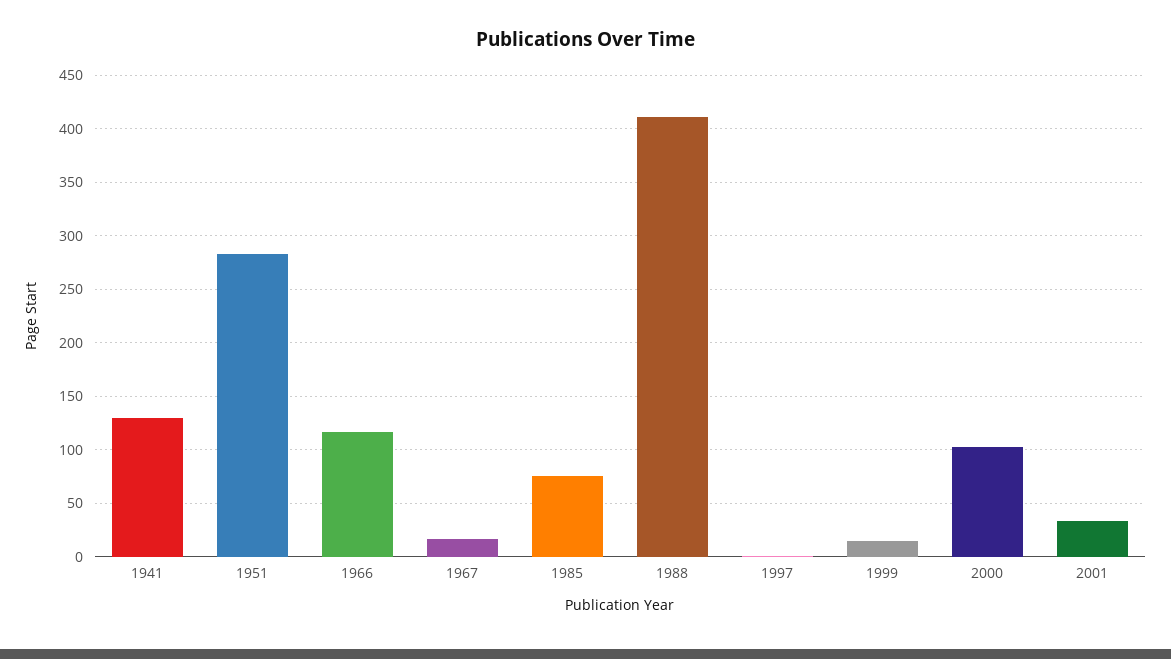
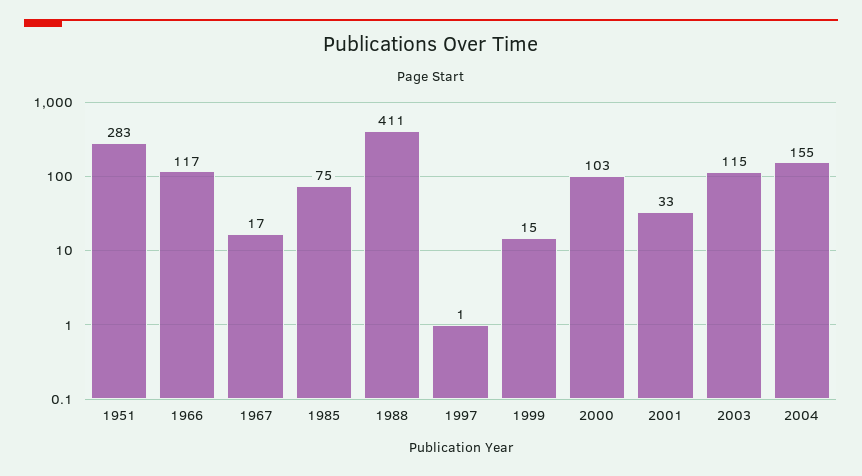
1941: 130 -> none
2003: none -> 115
2004: none -> 155

